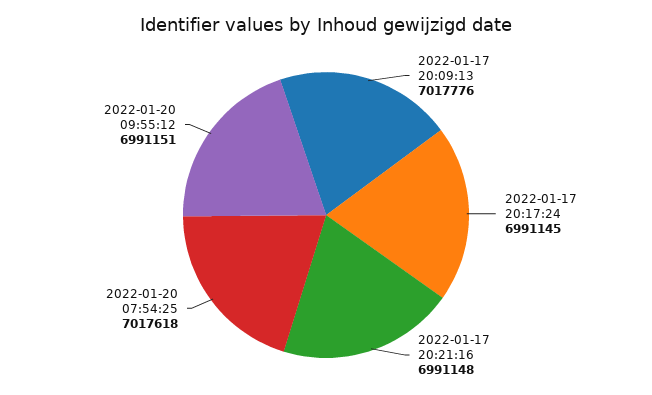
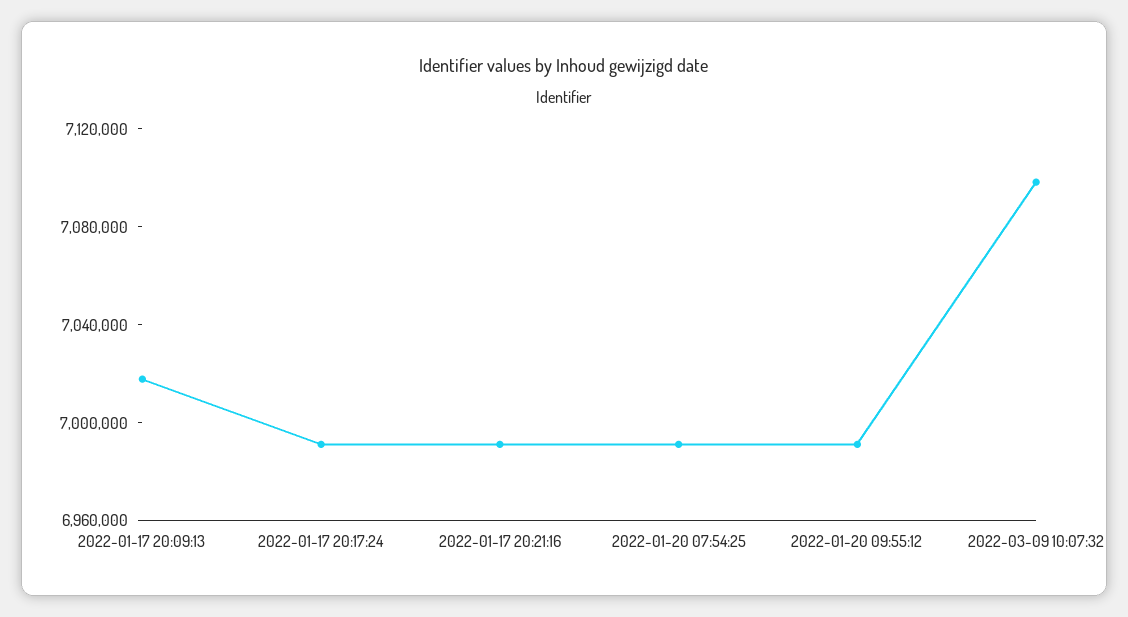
2022-01-20 07:54:25: 7017618 -> 6990000
2022-03-09 10:07:32: none -> 7100000

